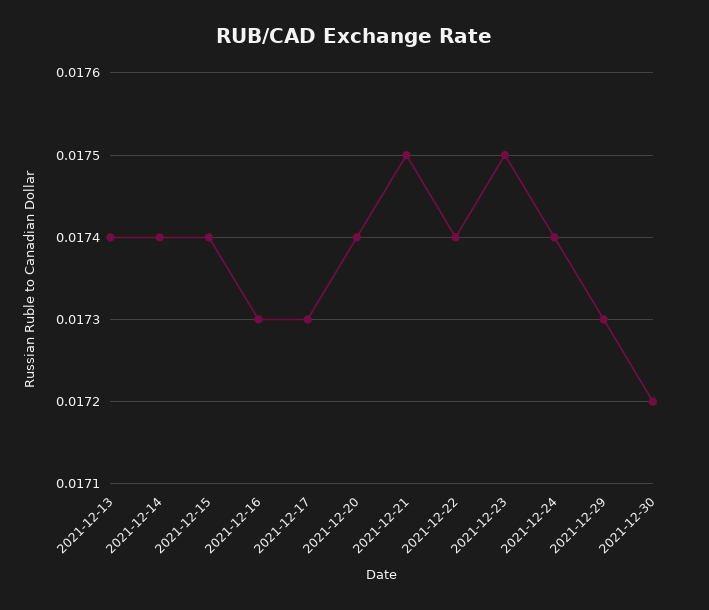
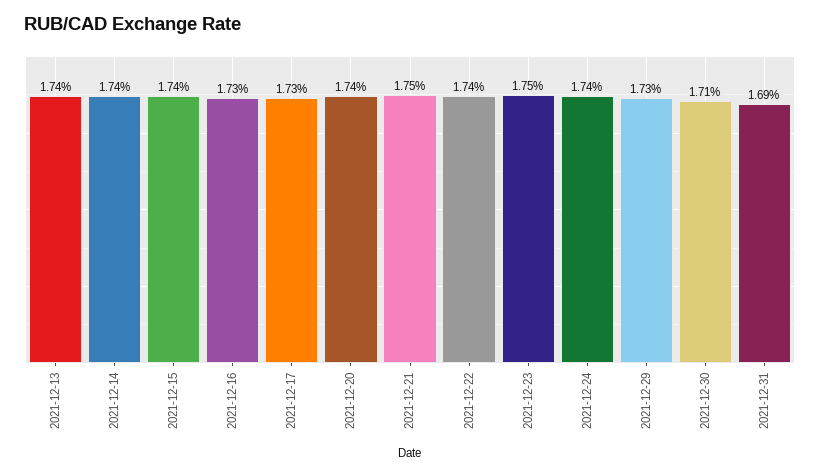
2021-12-30: 0.0172 -> 0.0171
2021-12-31: none -> 0.0169

